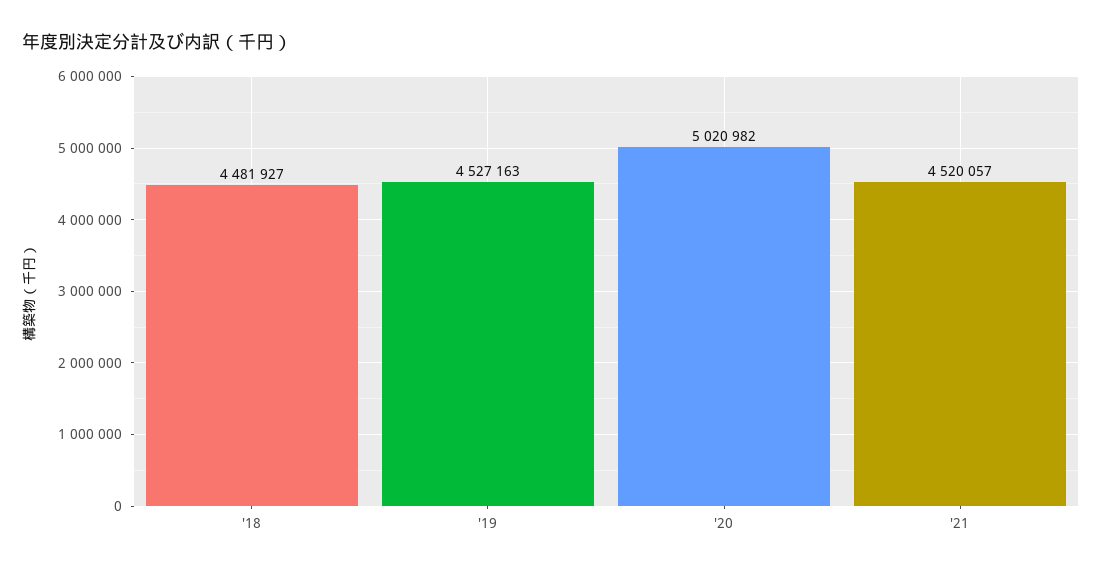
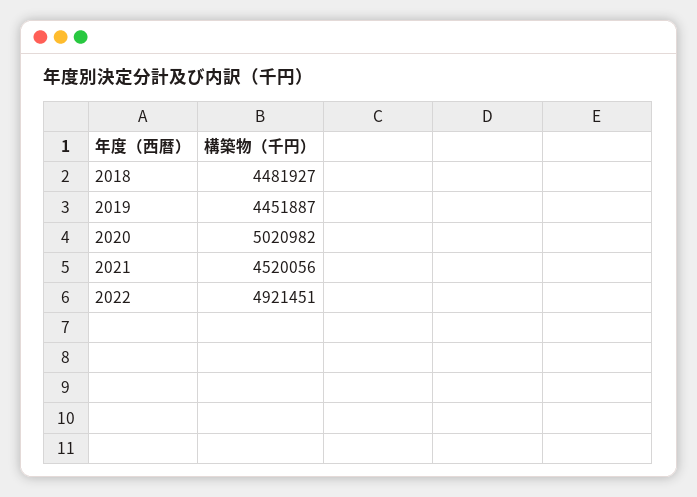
'19: 4527163 -> 4451887
'21: 4520057 -> 4520056
2022: none -> 4921451

